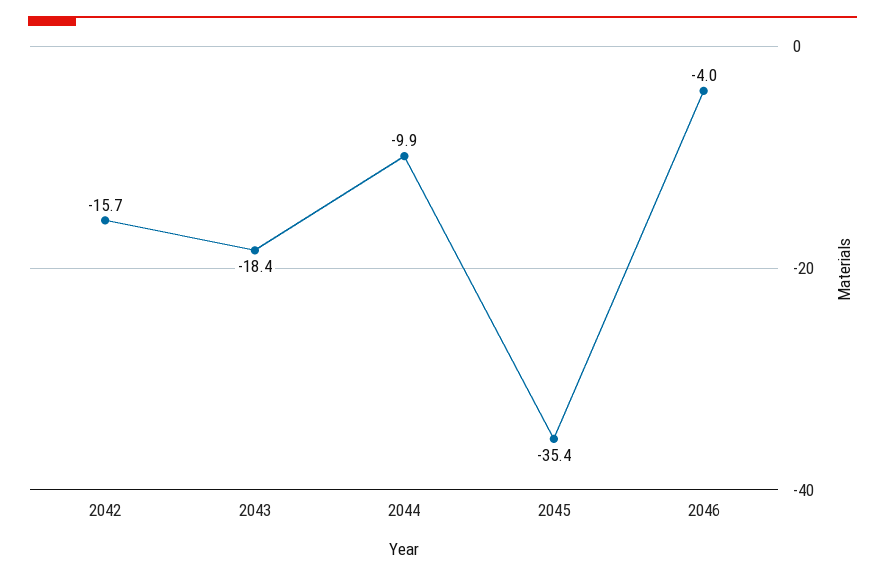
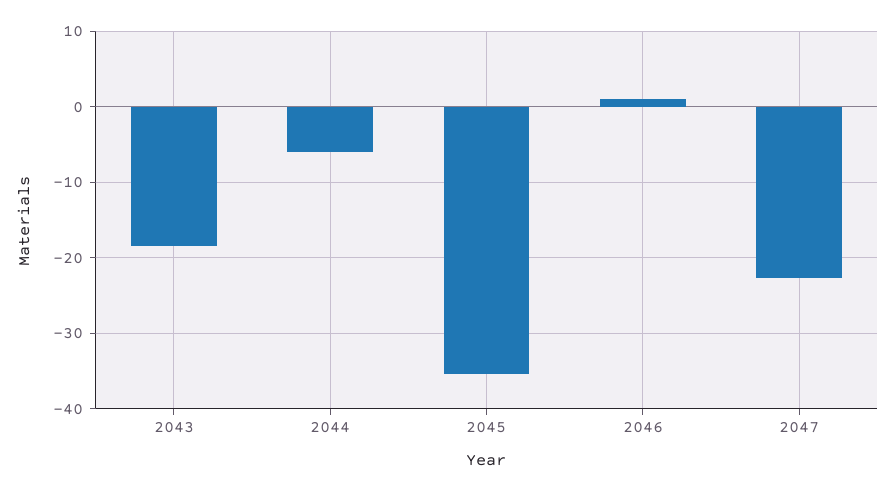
2042: -15.7 -> none
2044: -9.9 -> -6
2046: -4 -> 1
2047: none -> -23

